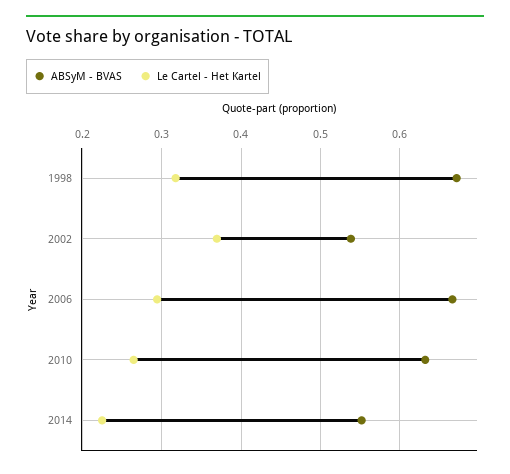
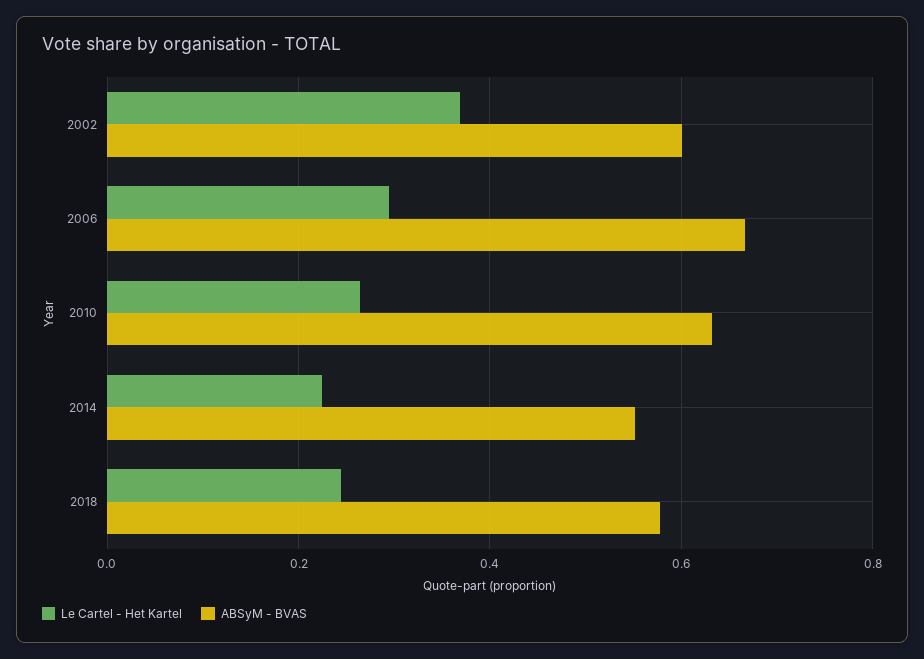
ABSyM - BVAS, 1998: 0.67 -> none
Le Cartel - Het Kartel, 1998: 0.32 -> none
ABSyM - BVAS, 2002: 0.54 -> 0.6
Le Cartel - Het Kartel, 2018: none -> 0.24
ABSyM - BVAS, 2018: none -> 0.58

